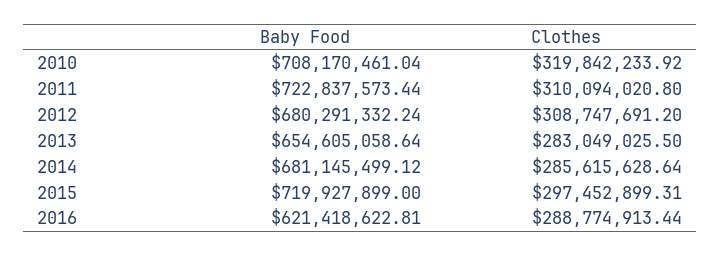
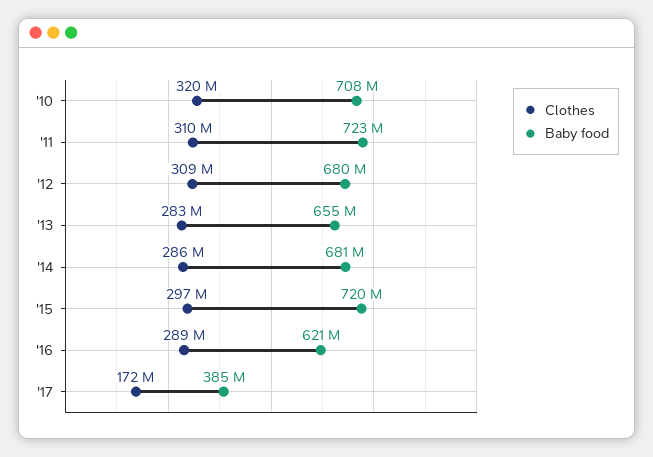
Clothes, '17: none -> 172000000
Baby Food, '17: none -> 385000000

